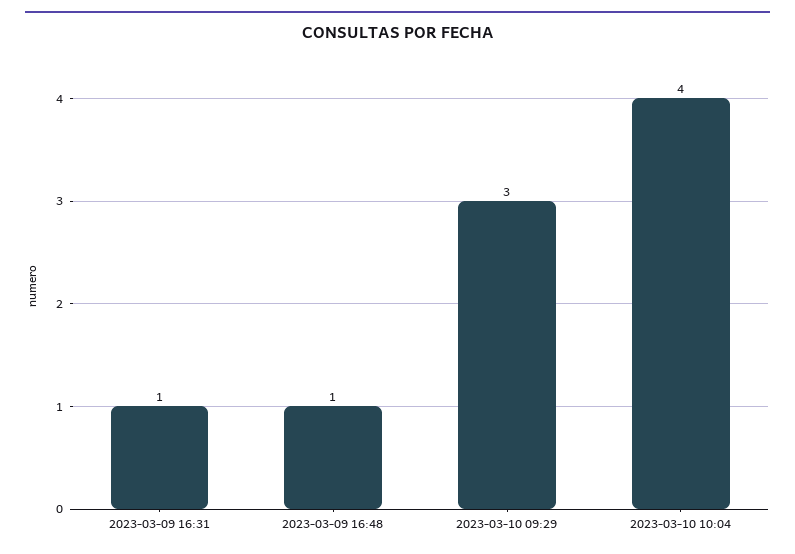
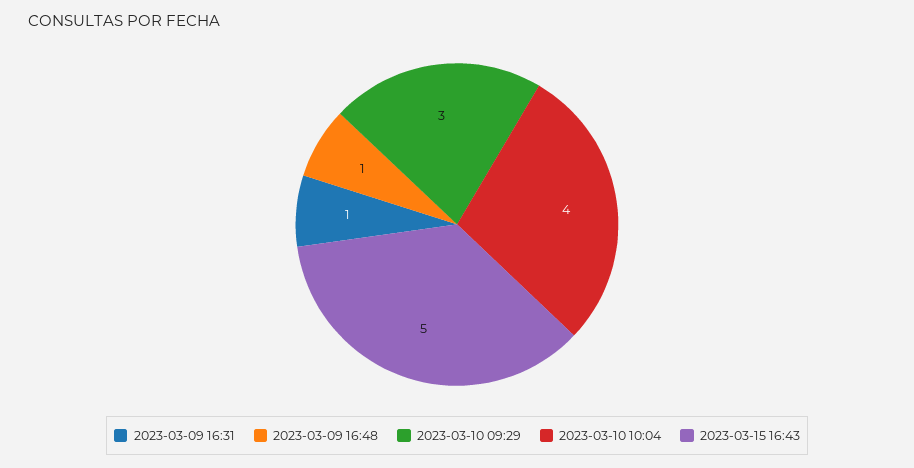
2023-03-15 16:43: none -> 5

